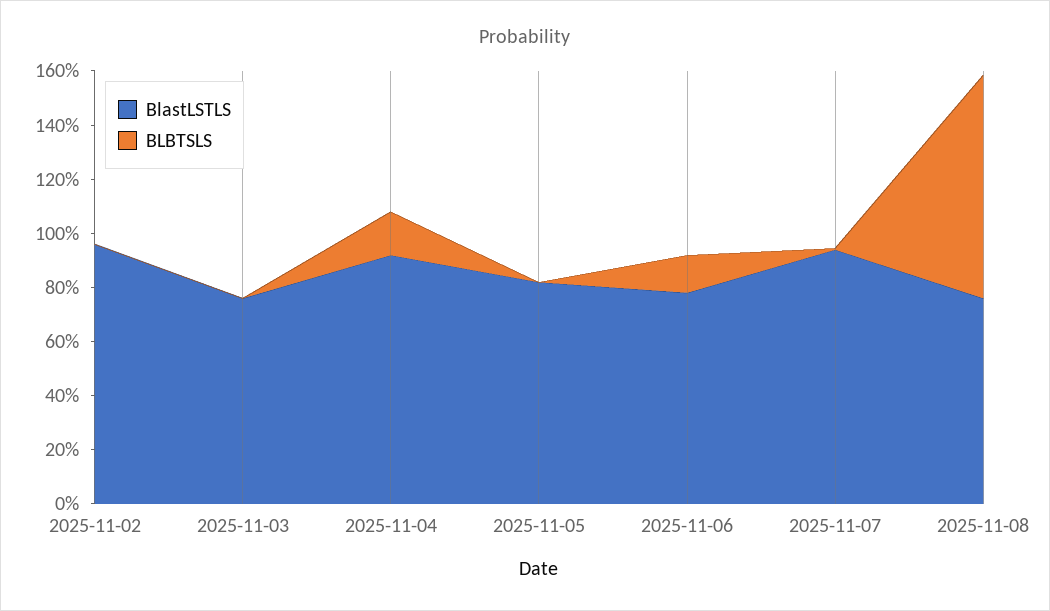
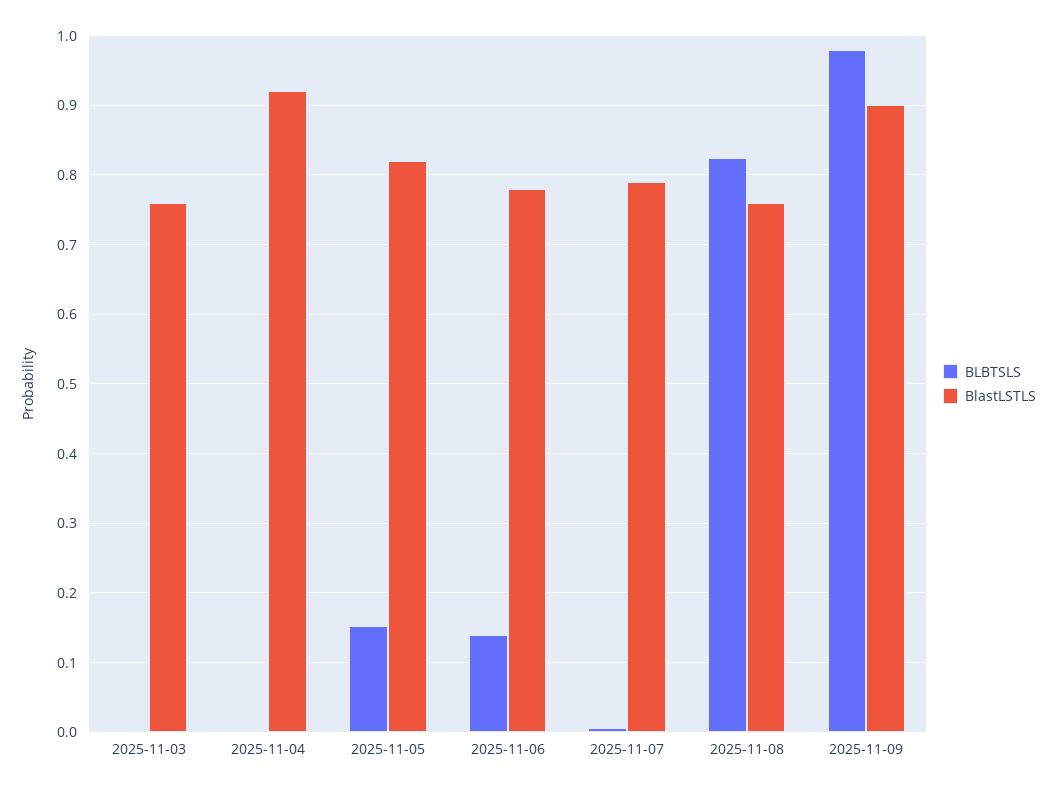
BlastLSTLS, 2025-11-02: 0.95 -> none
BLBTSLS, 2025-11-02: 0 -> none
BLBTSLS, 2025-11-04: 0.15 -> 0
BLBTSLS, 2025-11-05: 0 -> 0.15
BlastLSTLS, 2025-11-07: 0.95 -> 0.79
BLBTSLS, 2025-11-09: none -> 0.98
BlastLSTLS, 2025-11-09: none -> 0.9

